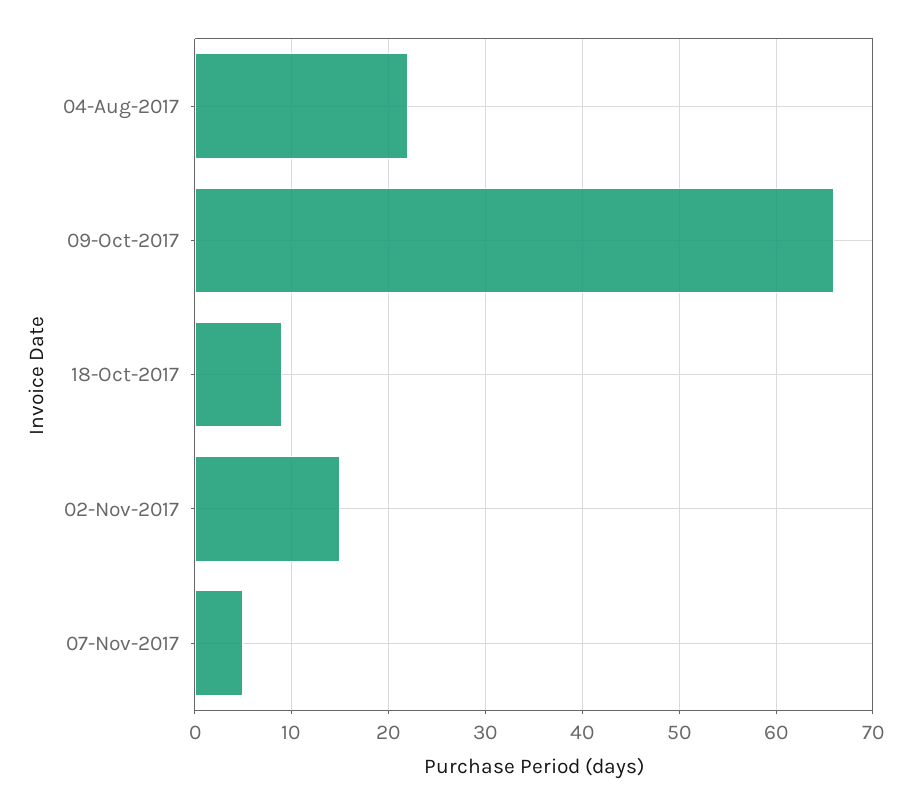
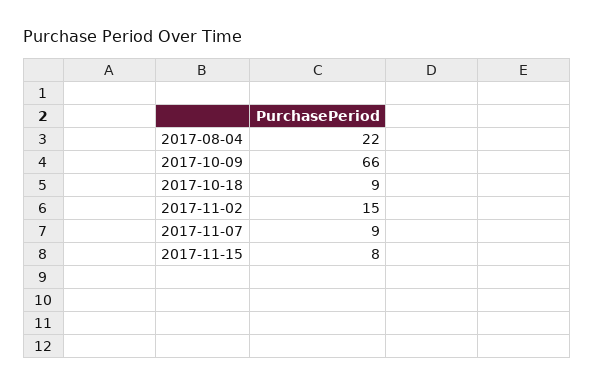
07-Nov-2017: 5 -> 9
2017-11-15: none -> 8

